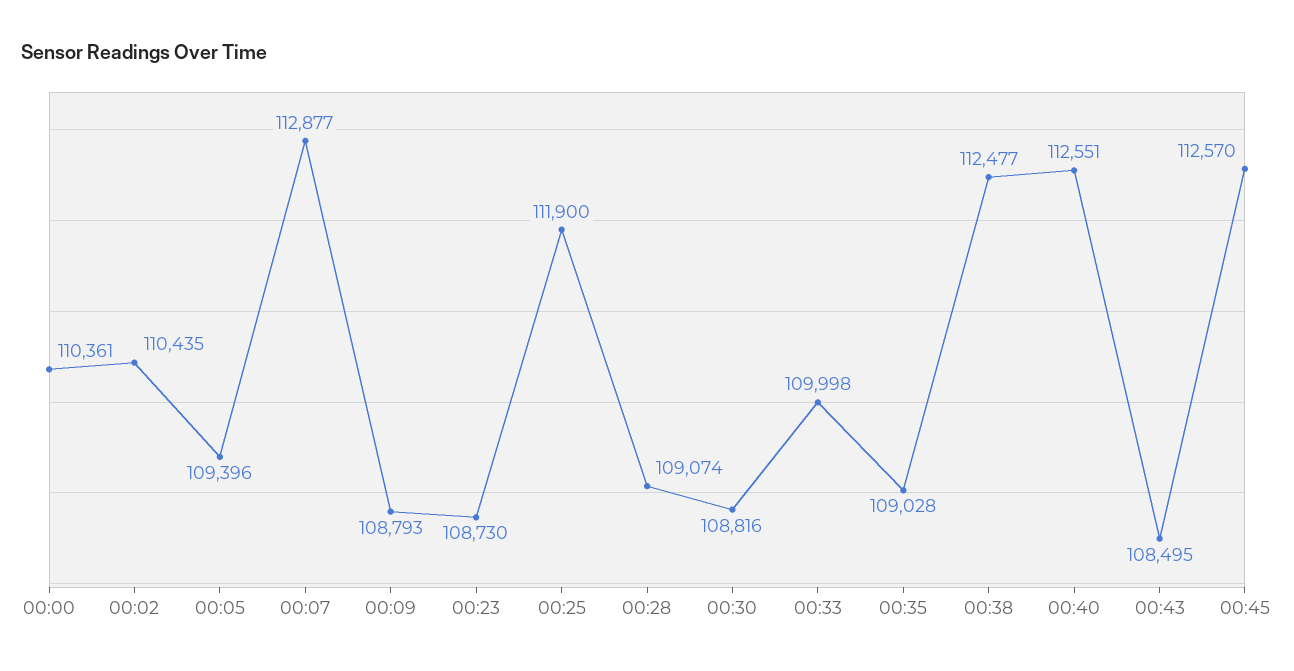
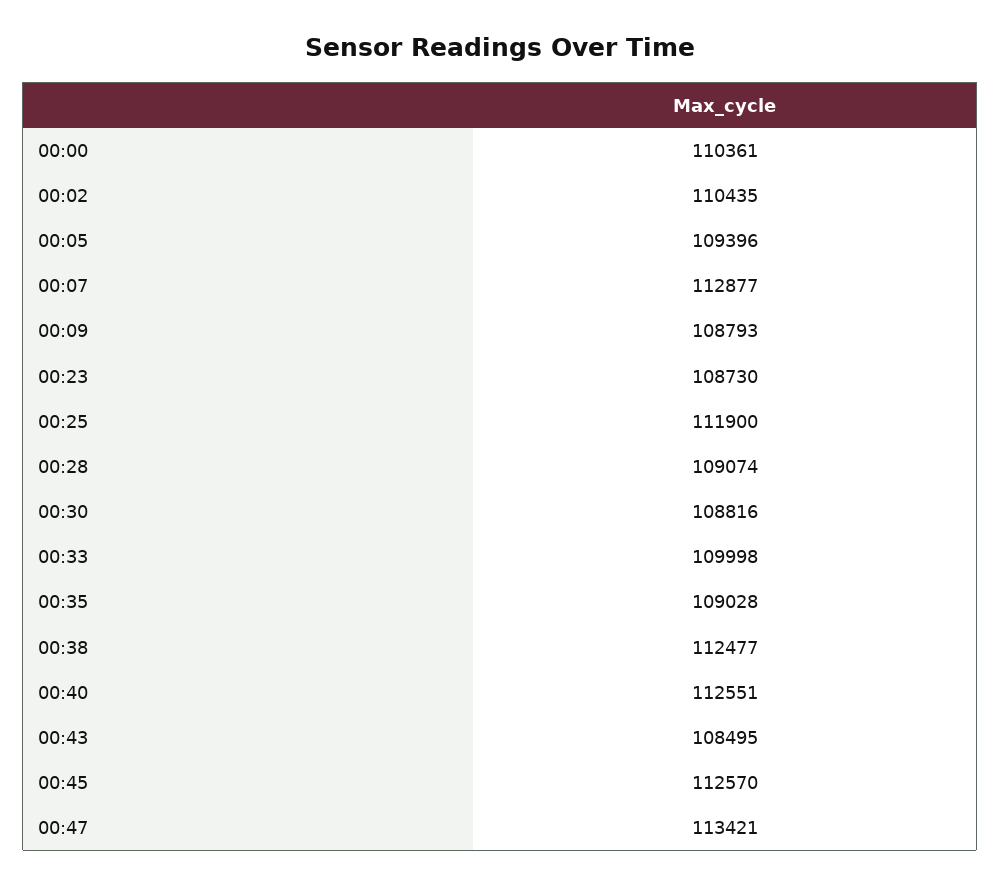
00:47: none -> 113421

